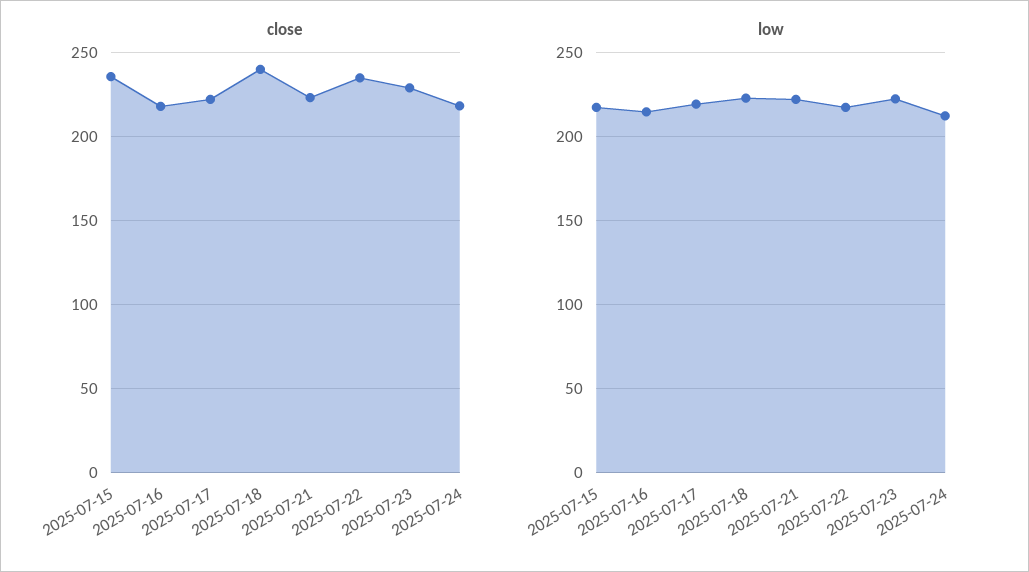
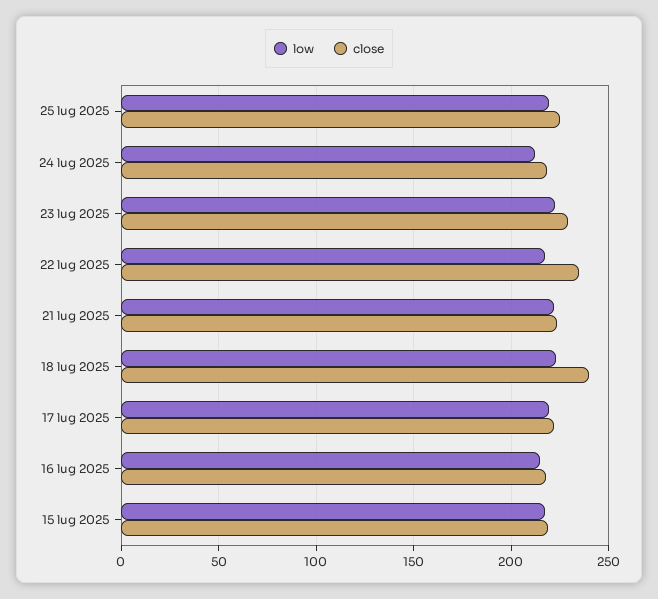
close, 2025-07-15: 235 -> 220
low, 25 lug 2025: none -> 220
close, 25 lug 2025: none -> 225

